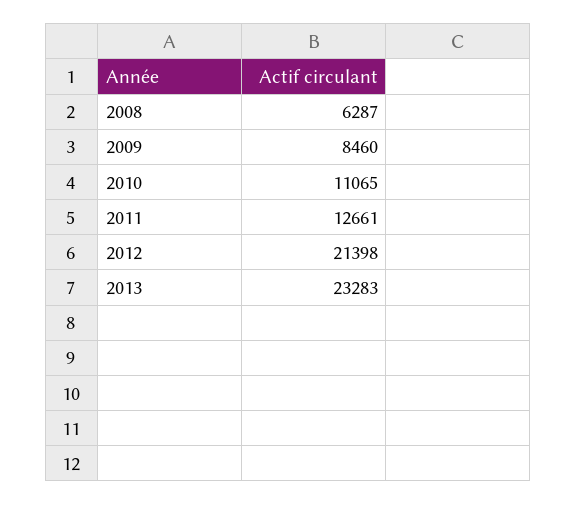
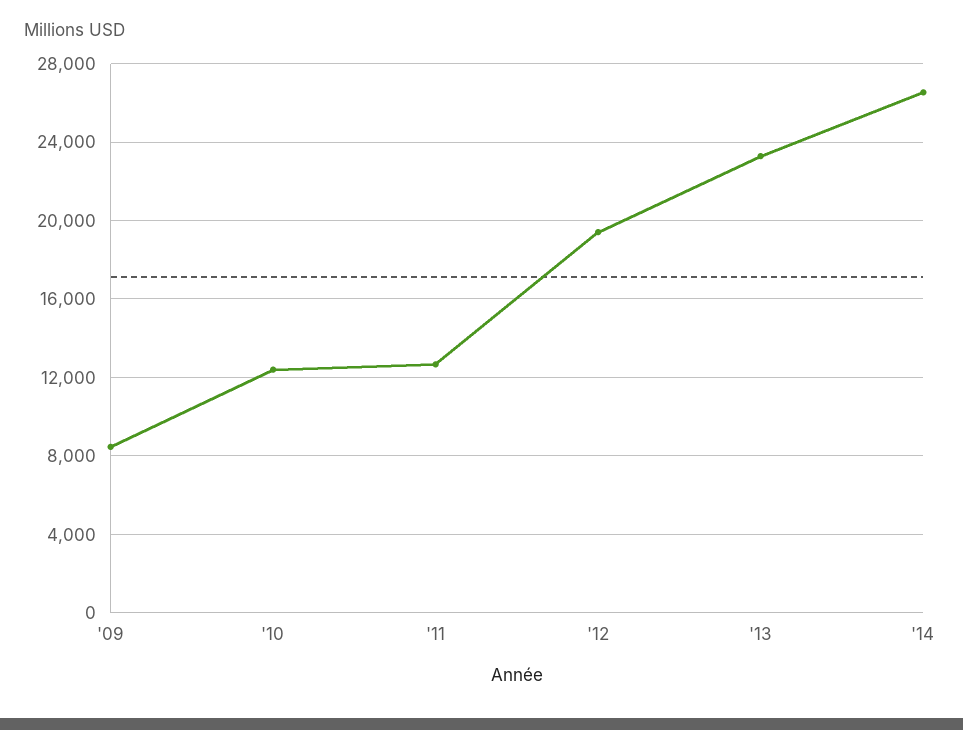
2008: 6287 -> none
2010: 11065 -> 12500
2012: 21398 -> 19500
'14: none -> 26500

